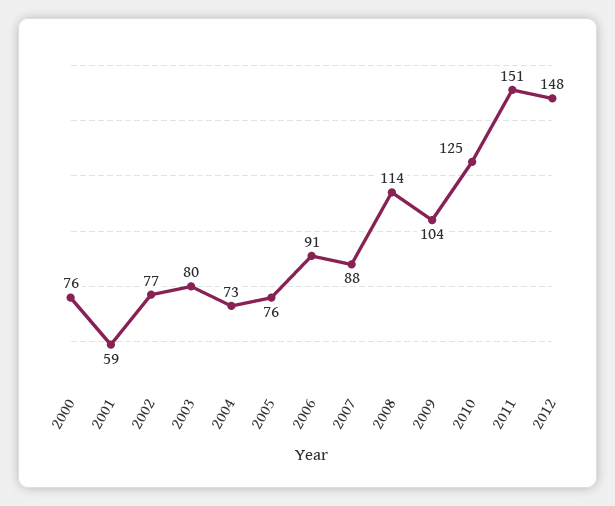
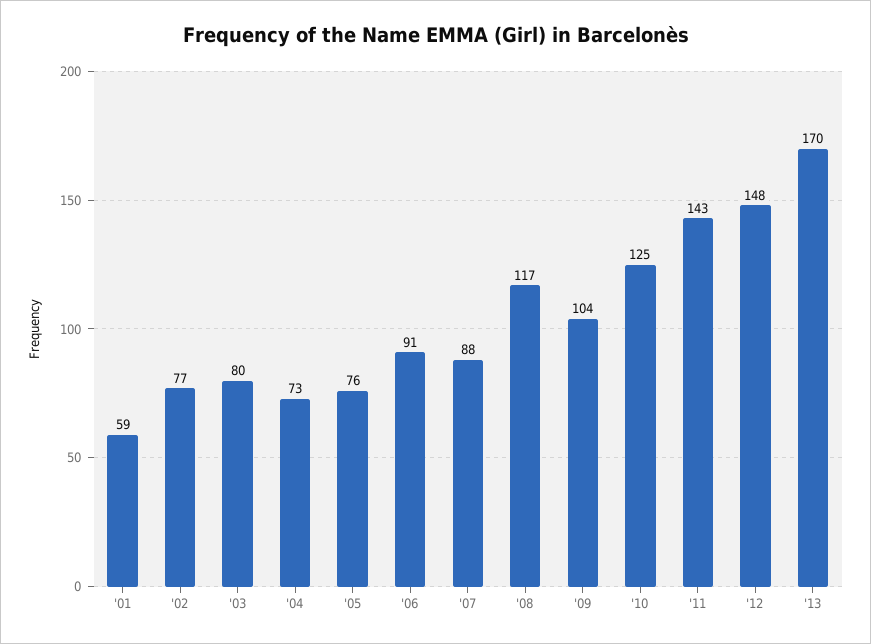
2000: 76 -> none
2008: 114 -> 117
2011: 151 -> 143
'13: none -> 170

